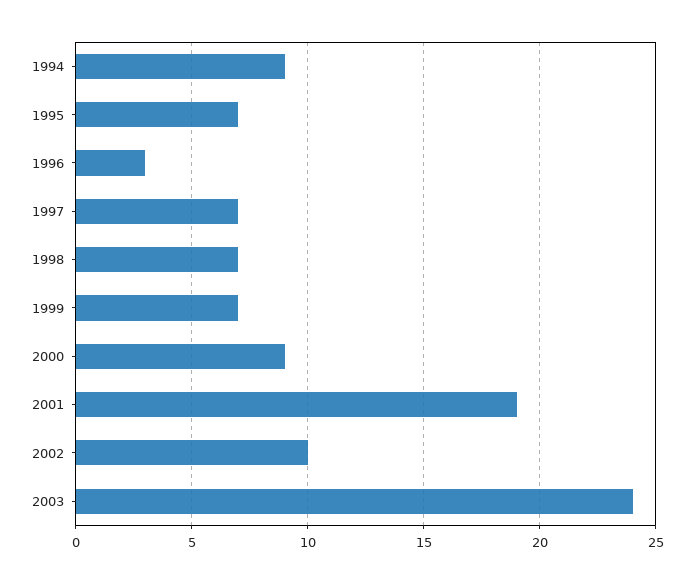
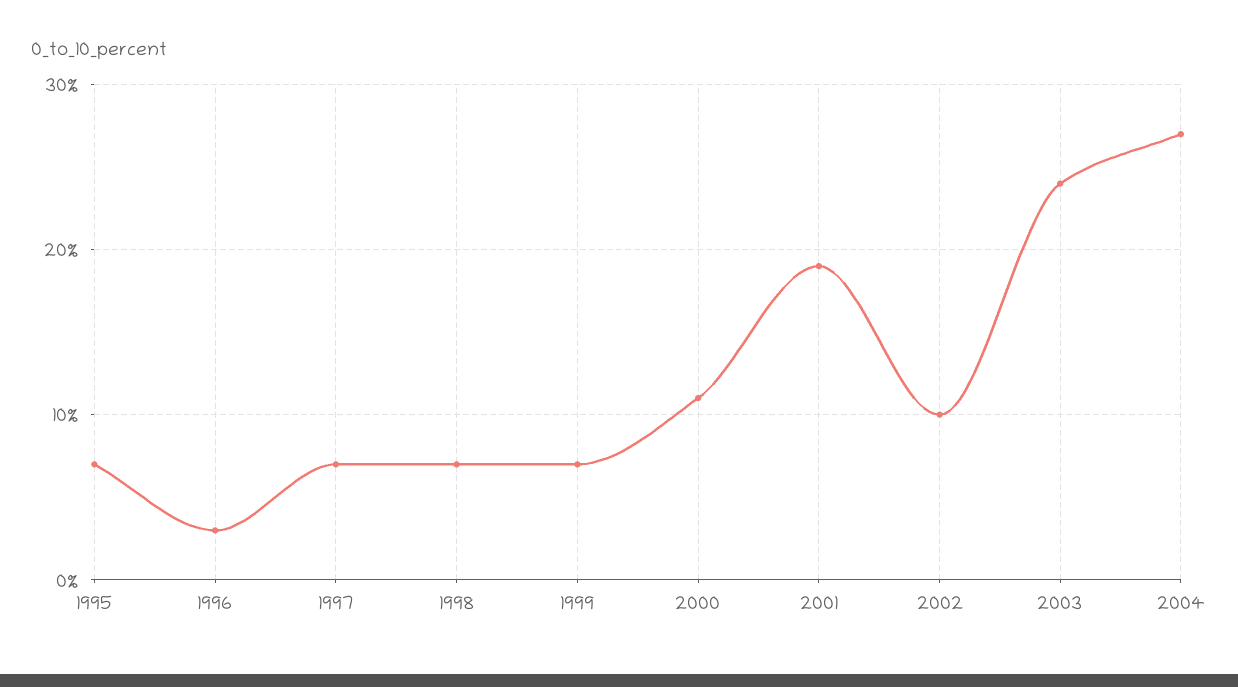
1994: 9 -> none
2000: 9 -> 11
2004: none -> 27

